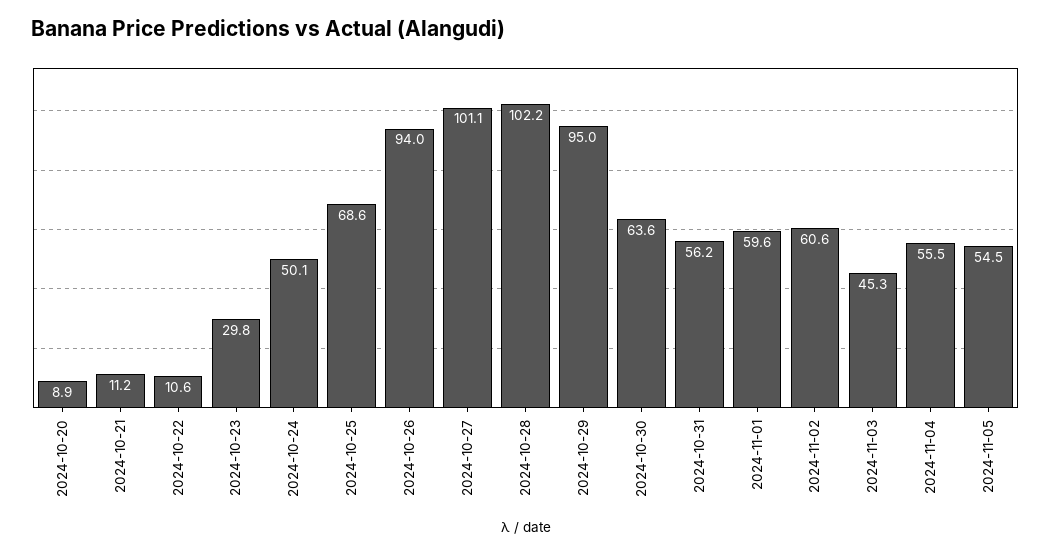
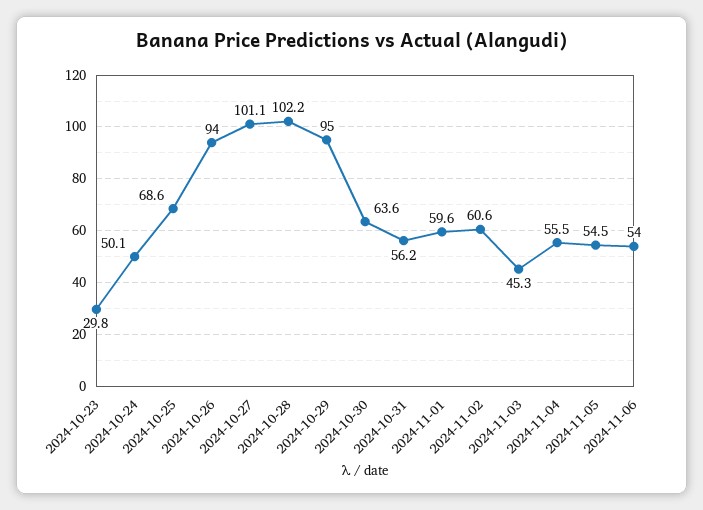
2024-10-20: 8.9 -> none
2024-10-21: 11.2 -> none
2024-10-22: 10.6 -> none
2024-11-06: none -> 54

